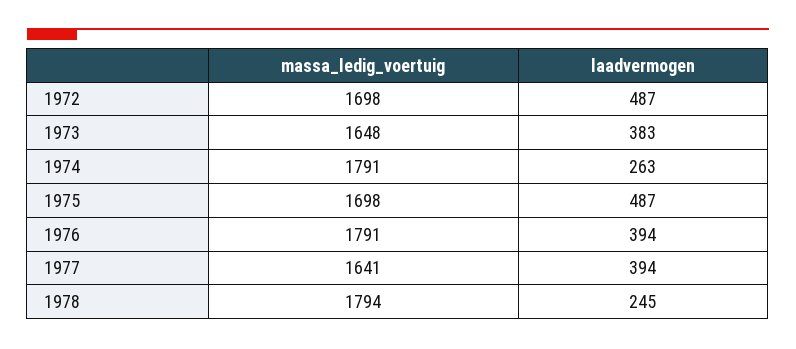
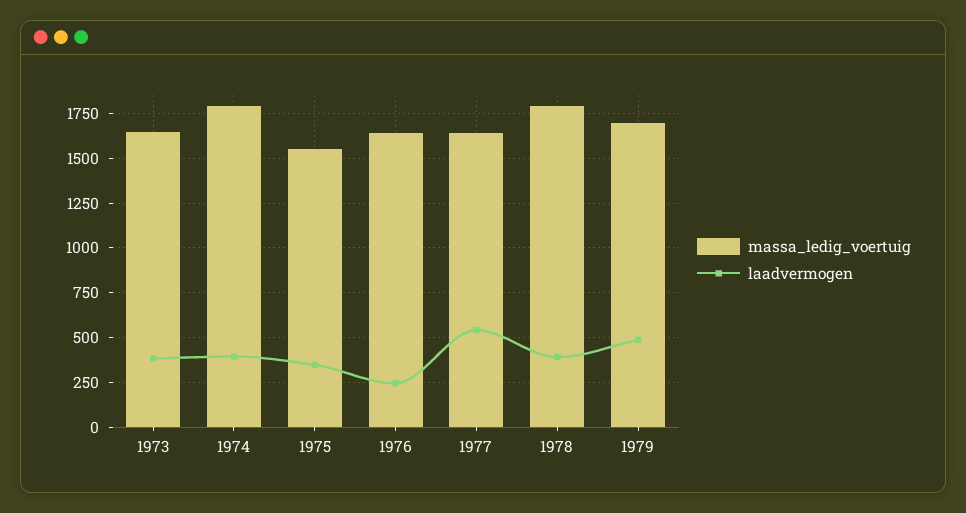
massa_ledig_voertuig, 1972: 1698 -> none
laadvermogen, 1972: 487 -> none
laadvermogen, 1974: 263 -> 400
massa_ledig_voertuig, 1975: 1698 -> 1550
laadvermogen, 1975: 487 -> 350
massa_ledig_voertuig, 1976: 1791 -> 1650
laadvermogen, 1976: 394 -> 250
laadvermogen, 1977: 394 -> 550
laadvermogen, 1978: 245 -> 400
massa_ledig_voertuig, 1979: none -> 1700
laadvermogen, 1979: none -> 500

